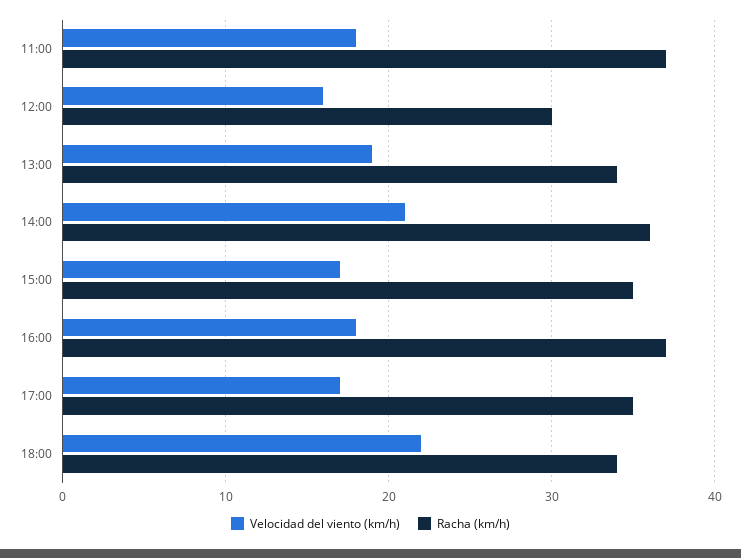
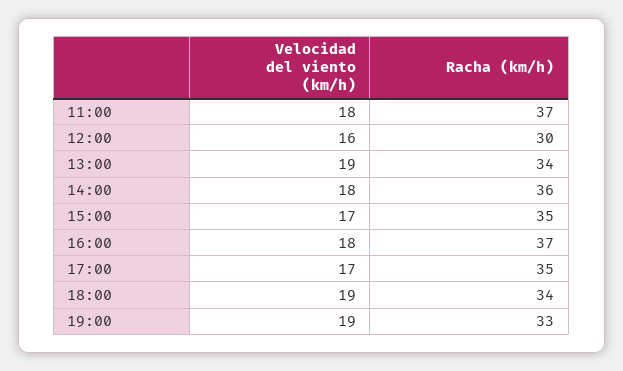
Velocidad del viento (km/h), 14:00: 21 -> 18
Velocidad del viento (km/h), 18:00: 22 -> 19
Velocidad del viento (km/h), 19:00: none -> 19
Racha (km/h), 19:00: none -> 33

